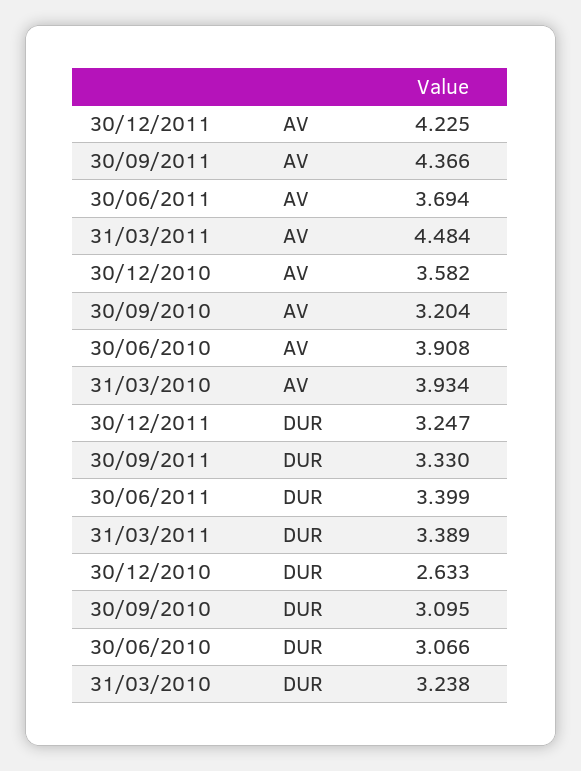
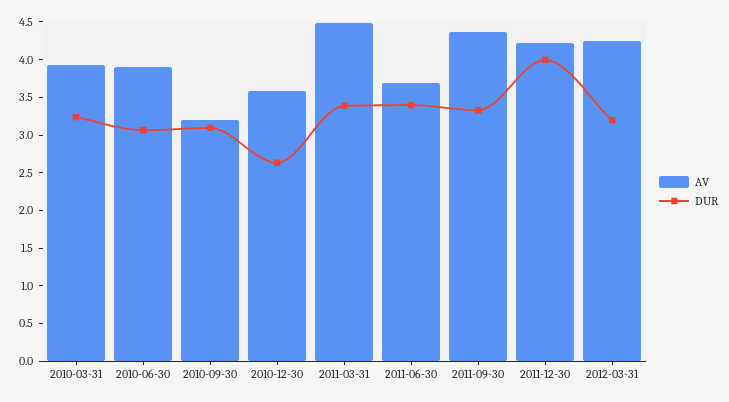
DUR, 30/12/2011: 3.247 -> 4
AV, 2012-03-31: none -> 4.25
DUR, 2012-03-31: none -> 3.25

